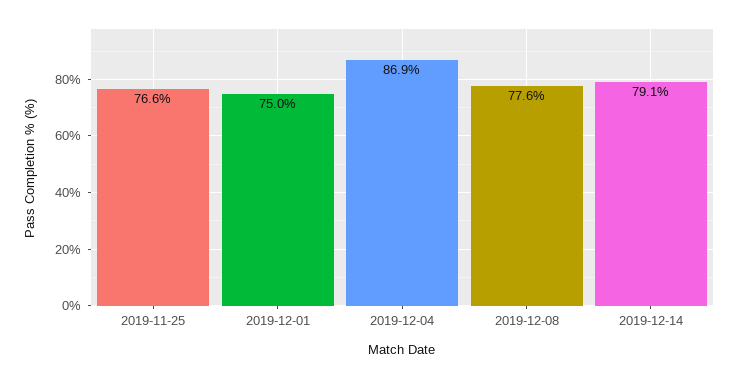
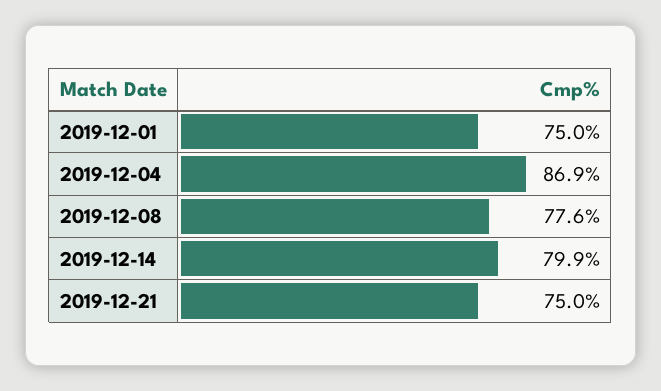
2019-11-25: 76.6 -> none
2019-12-14: 79.1 -> 79.9
2019-12-21: none -> 75

